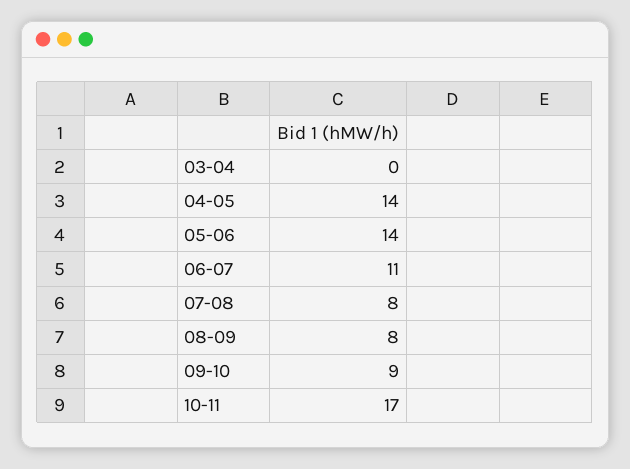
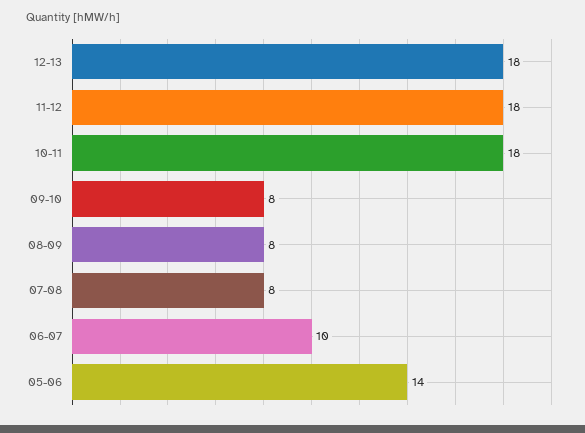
03-04: 0 -> none
04-05: 14 -> none
06-07: 11 -> 10
09-10: 9 -> 8
10-11: 17 -> 18
12-13: none -> 18
11-12: none -> 18

